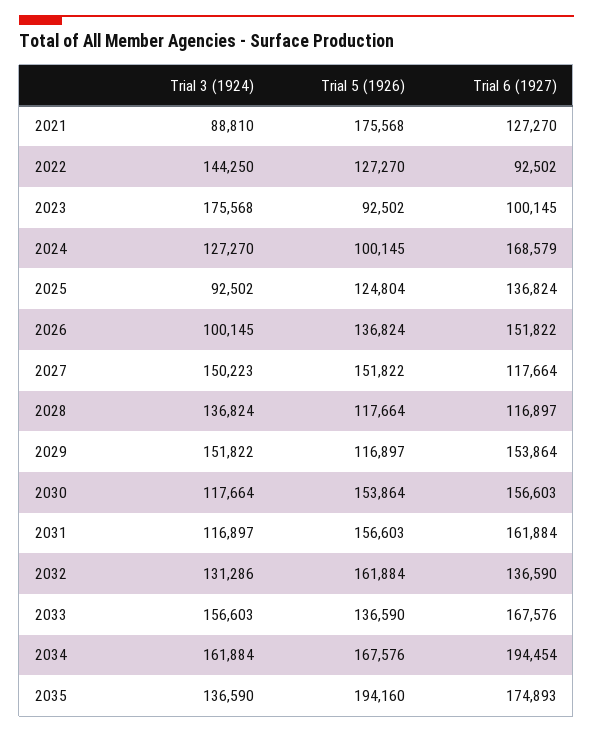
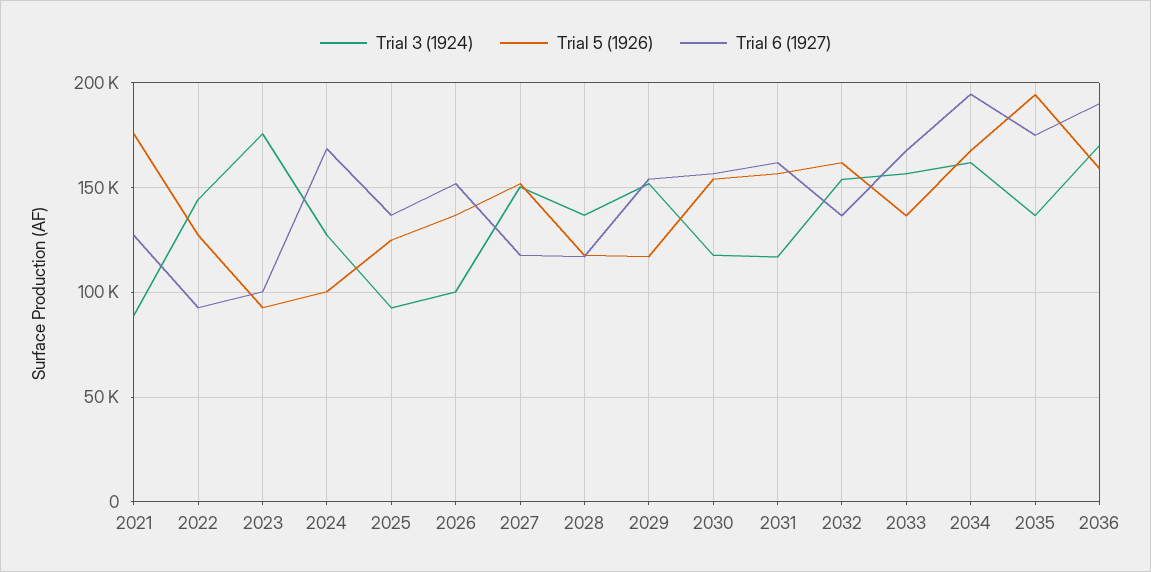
Trial 3 (1924), 2032: 131286 -> 155000
Trial 3 (1924), 2036: none -> 170000
Trial 5 (1926), 2036: none -> 160000
Trial 6 (1927), 2036: none -> 190000

